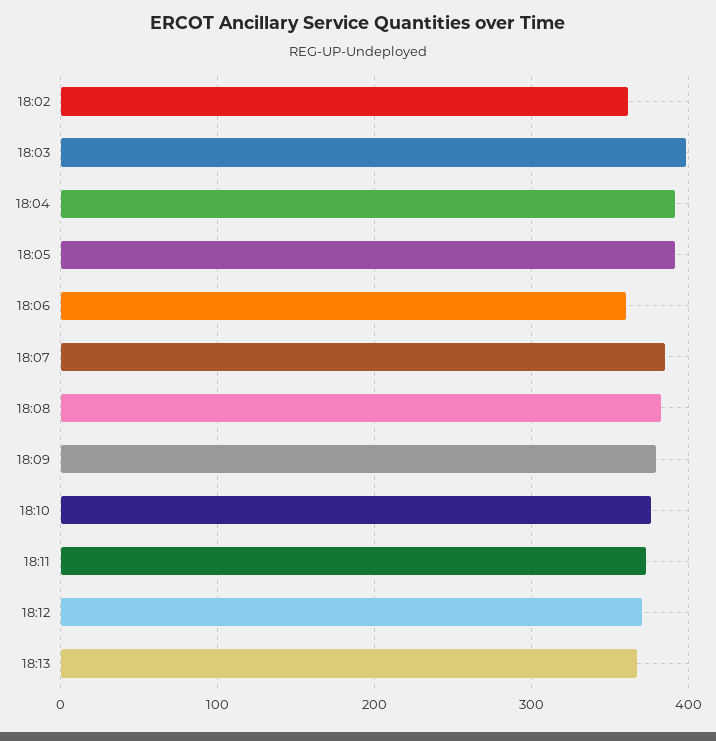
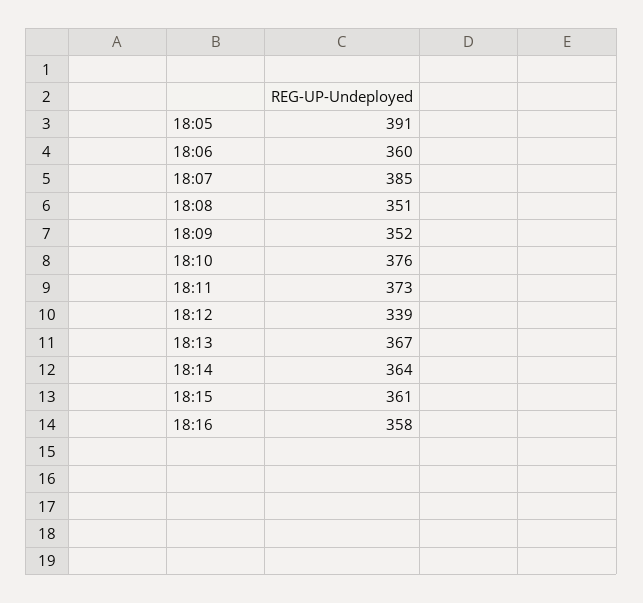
18:02: 360 -> none
18:03: 400 -> none
18:04: 390 -> none
18:08: 380 -> 351
18:09: 380 -> 352
18:12: 370 -> 339
18:14: none -> 364
18:15: none -> 361
18:16: none -> 358

